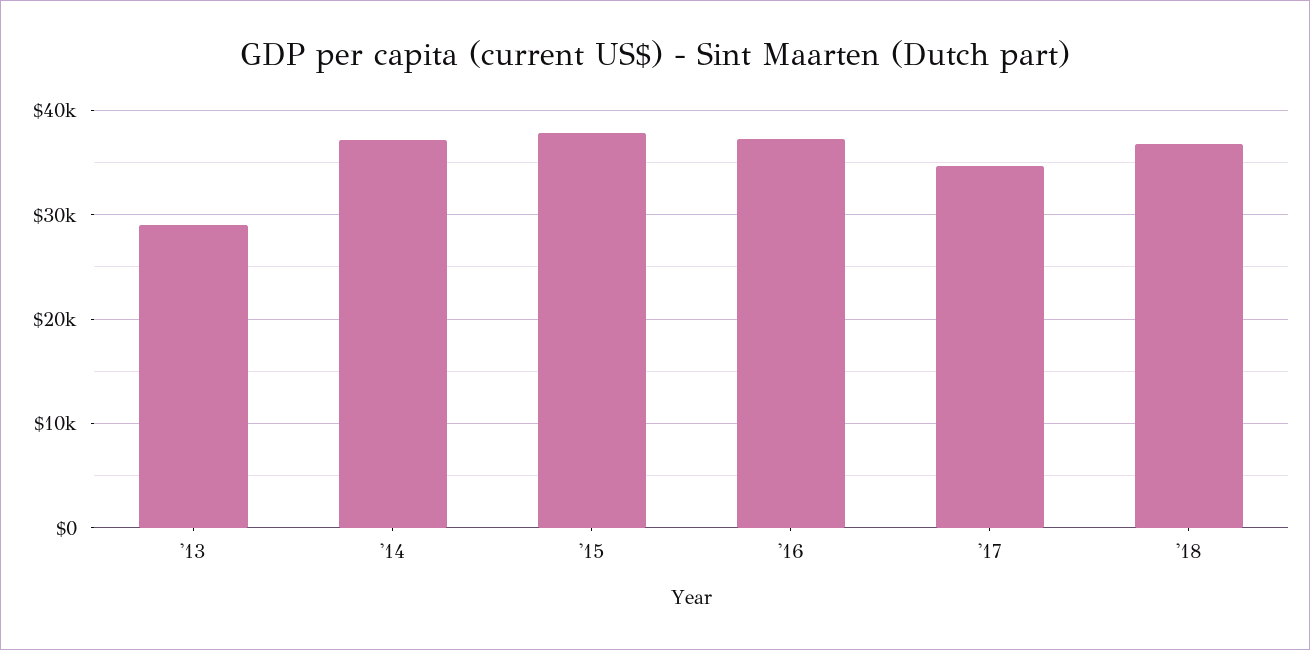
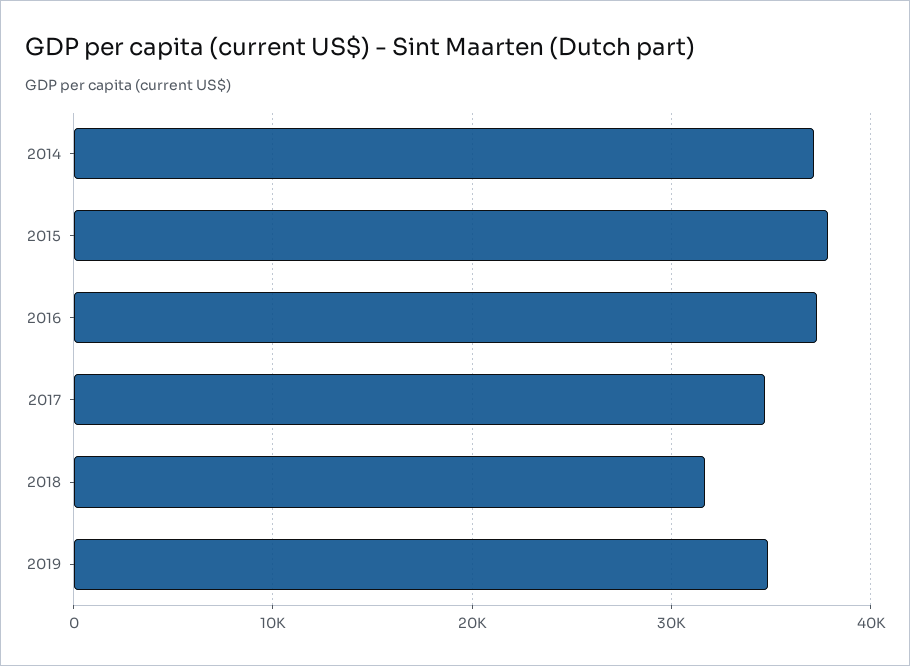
'13: 29000 -> none
'18: 37000 -> 32000
2019: none -> 35000

